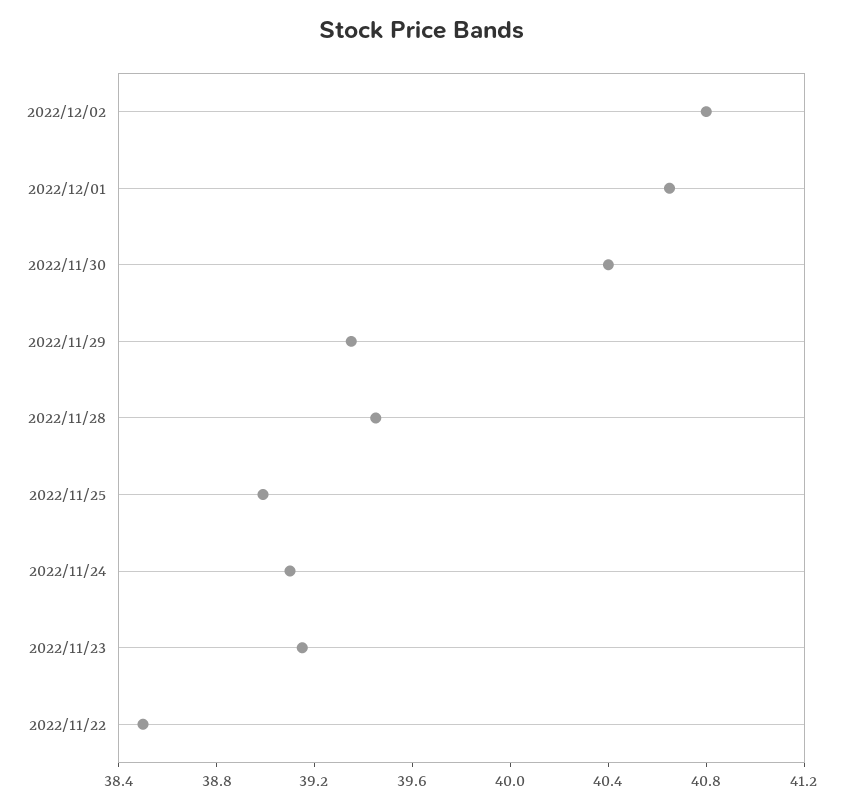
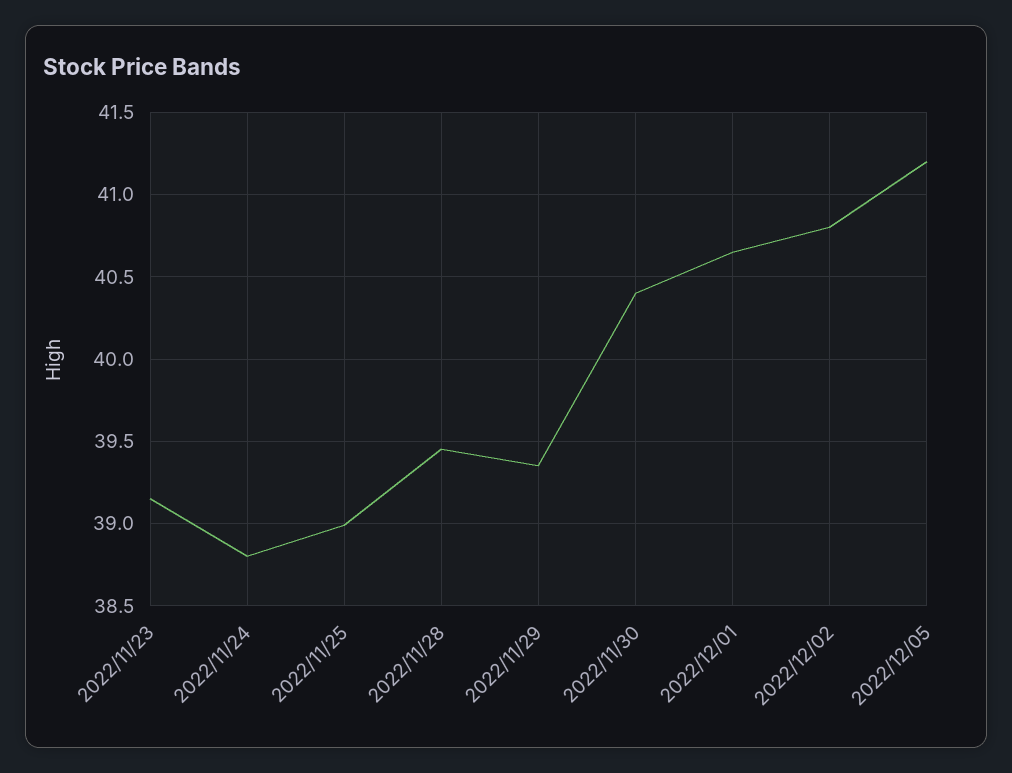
2022/11/24: 39.1 -> 38.8
2022/11/22: 38.5 -> none
2022/12/05: none -> 41.2

